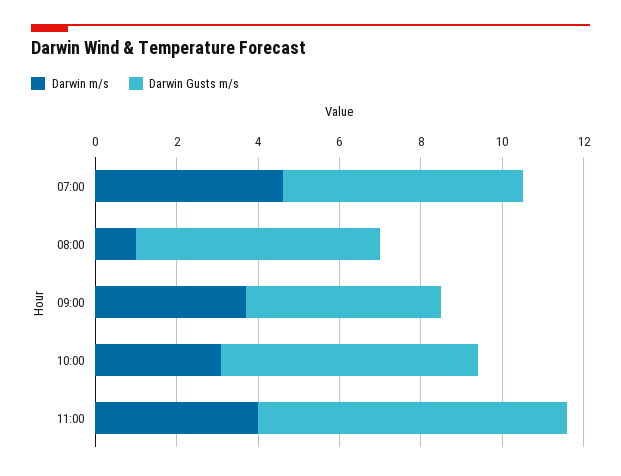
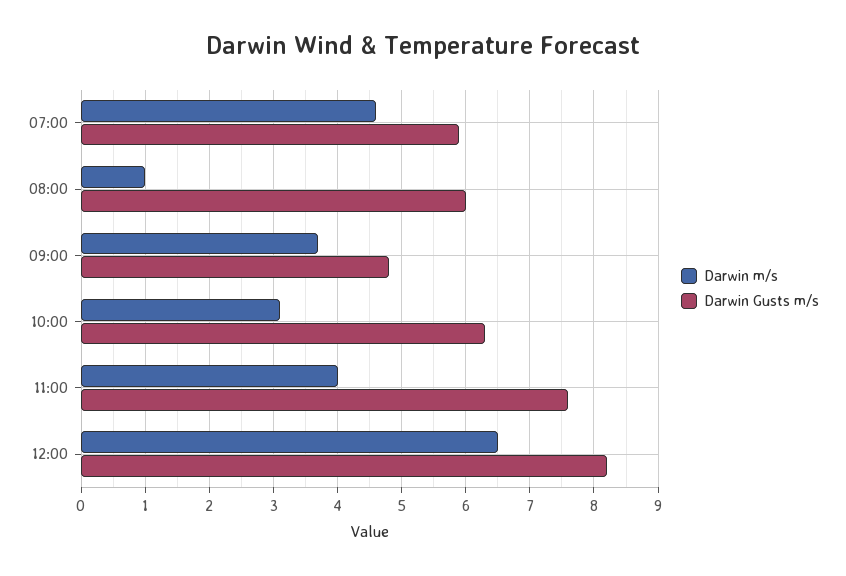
Darwin m/s, 12:00: none -> 6.5
Darwin Gusts m/s, 12:00: none -> 8.2

